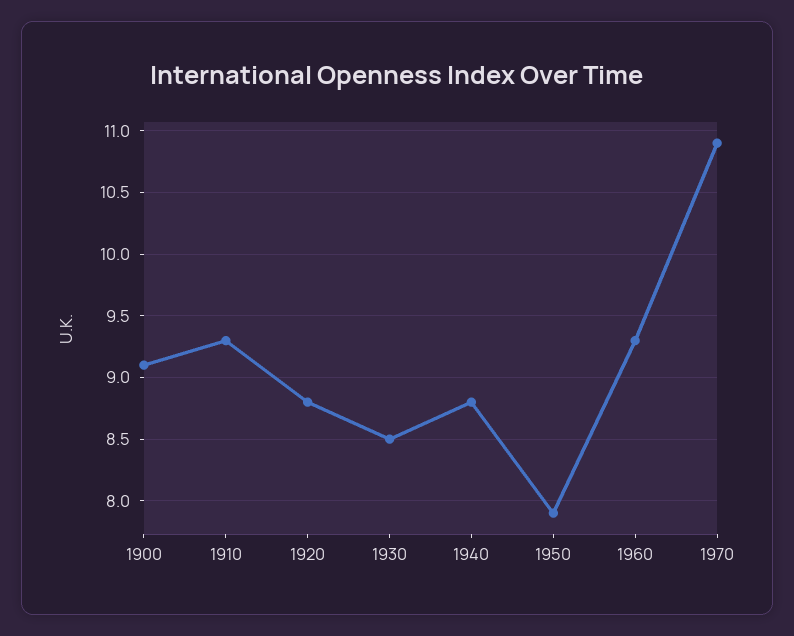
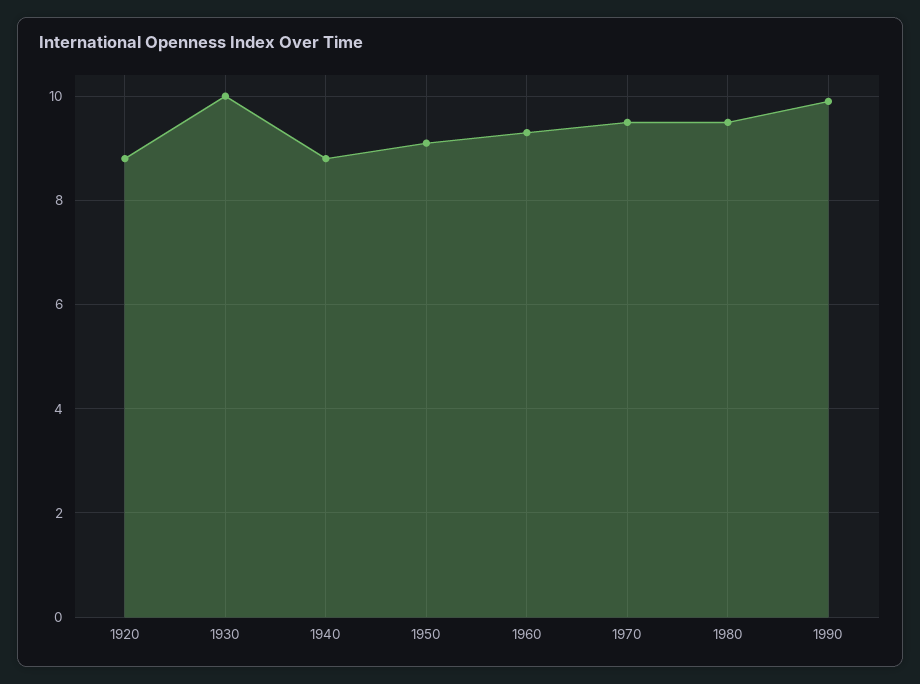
1900: 9.1 -> none
1910: 9.3 -> none
1930: 8.5 -> 10
1950: 7.9 -> 9
1970: 10.9 -> 9.5
1980: none -> 9.5
1990: none -> 10

